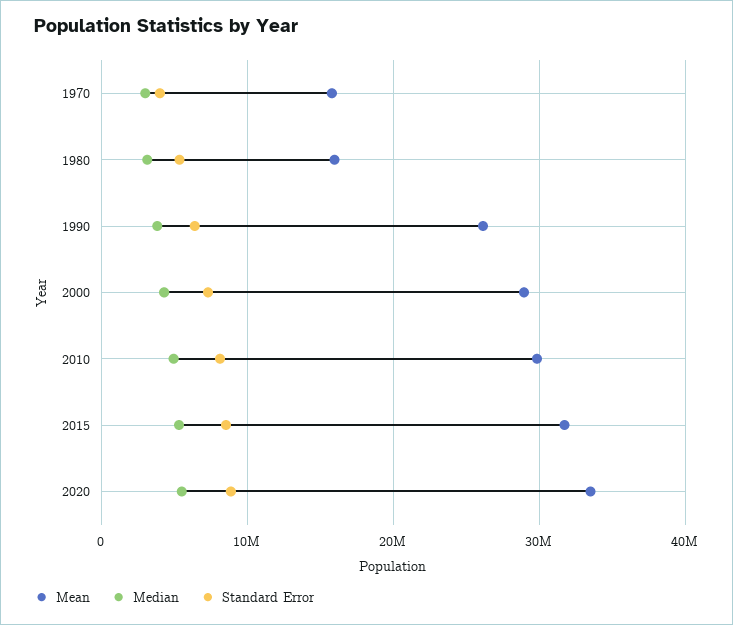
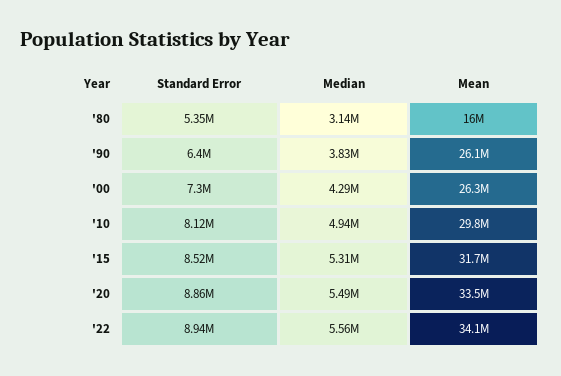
Mean, 1970: 16000000 -> none
Median, 1970: 3000000 -> none
Standard Error, 1970: 4000000 -> none
Mean, 2000: 29000000 -> 26300000
Standard Error, '22: none -> 8940000
Median, '22: none -> 5560000
Mean, '22: none -> 34100000

